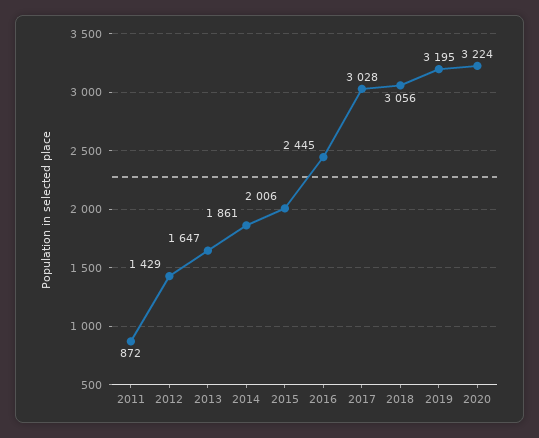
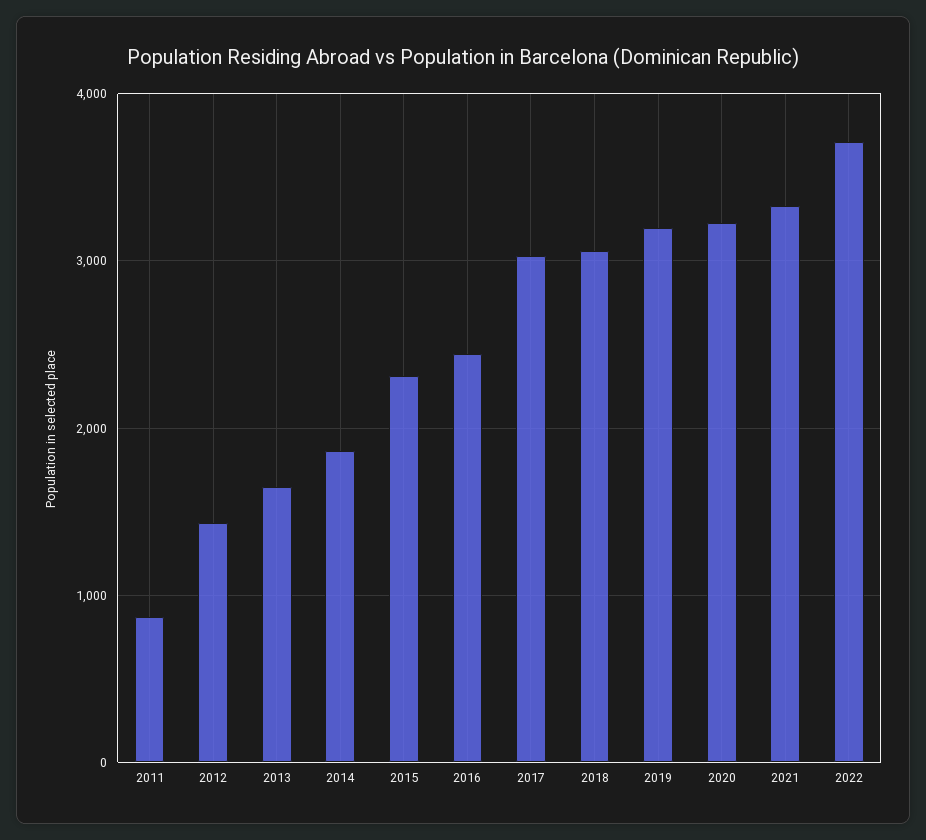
2015: 2006 -> 2300
2021: none -> 3300
2022: none -> 3700

